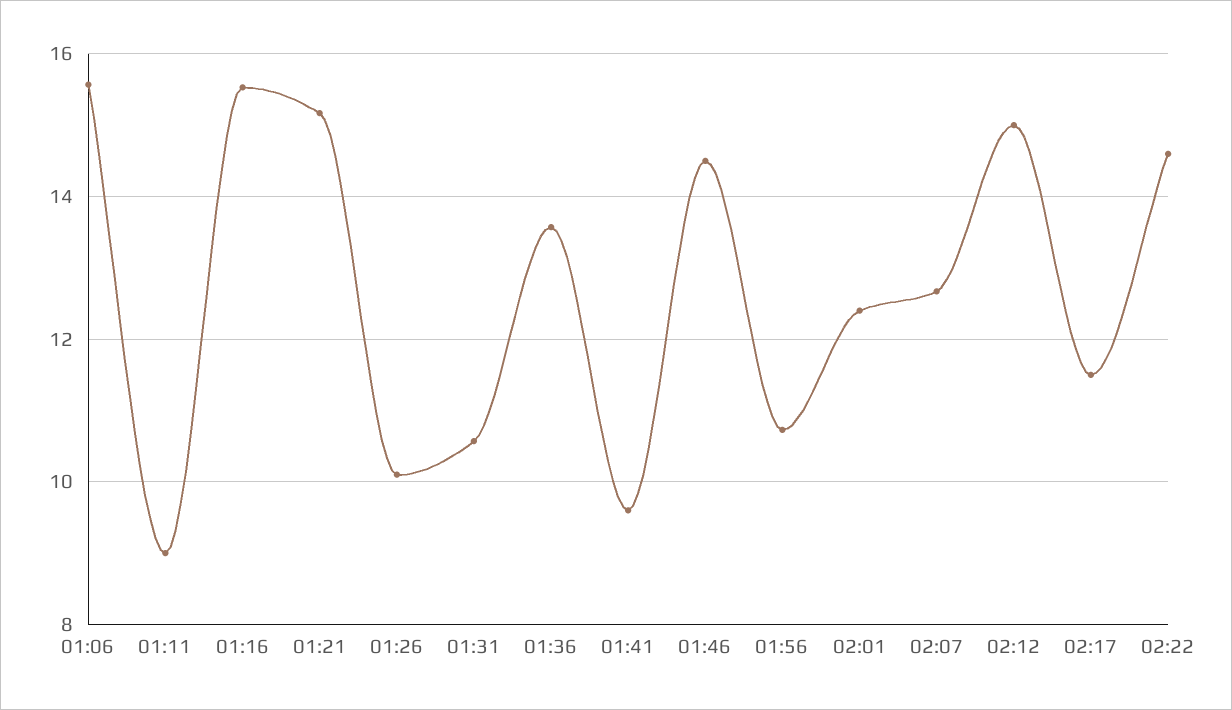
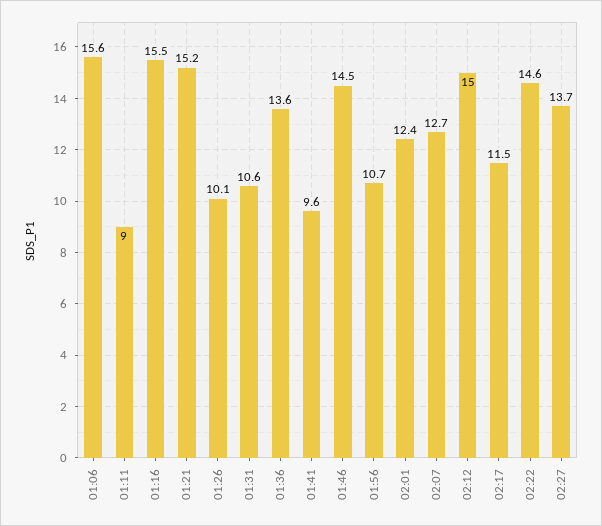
02:27: none -> 13.7

